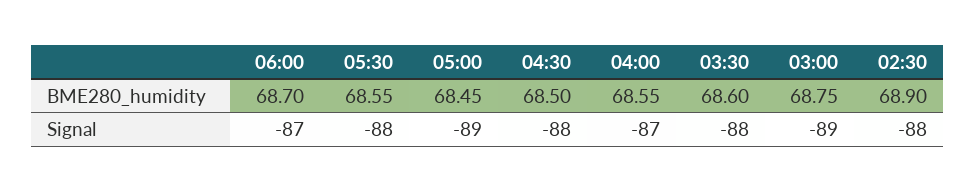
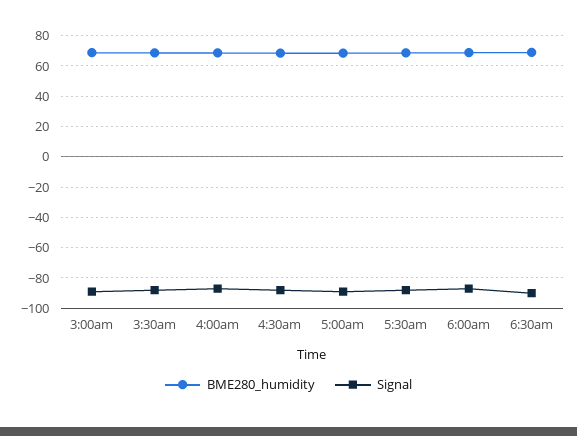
BME280_humidity, 02:30: 68.9 -> none
Signal, 02:30: -88 -> none
BME280_humidity, 6:30am: none -> 70
Signal, 6:30am: none -> -90

